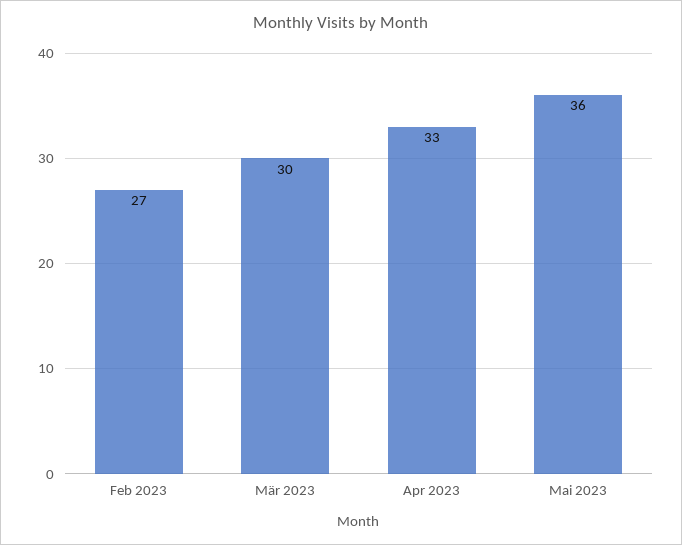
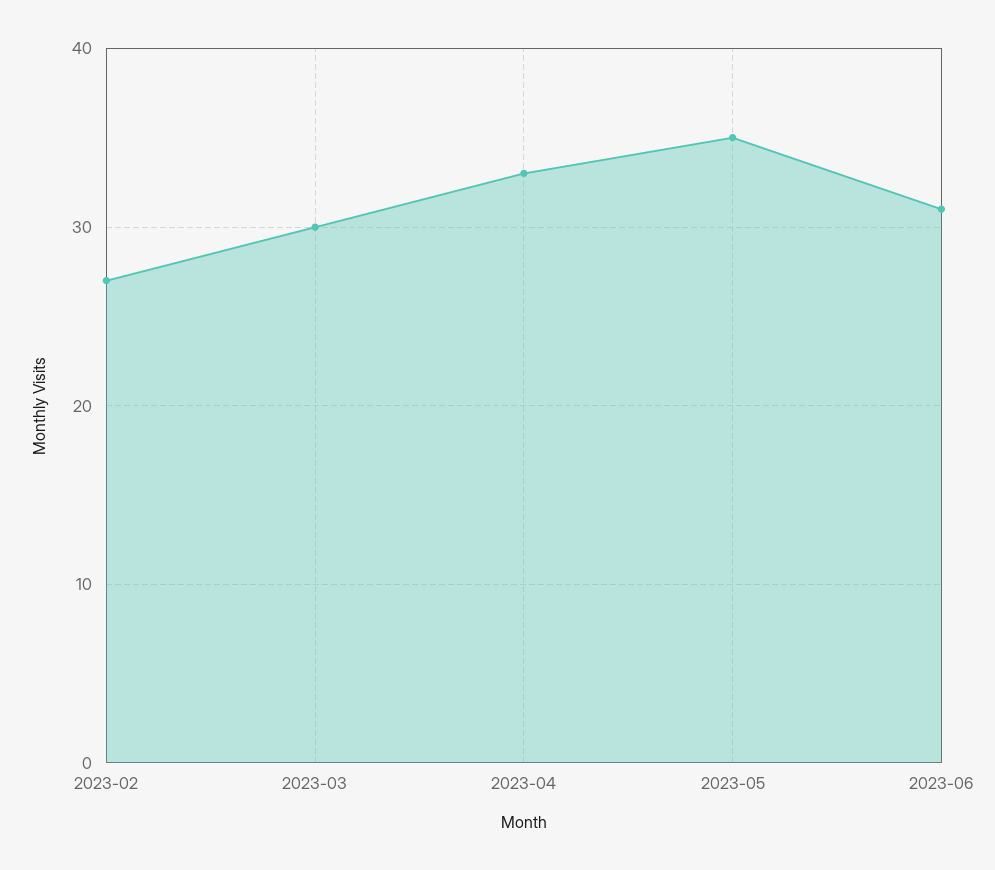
Mai 2023: 36 -> 35
2023-06: none -> 31

